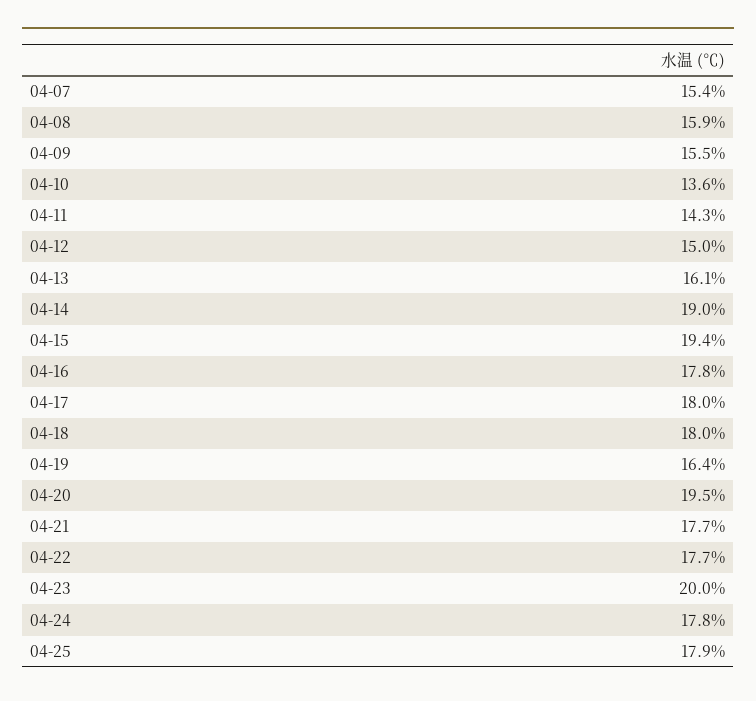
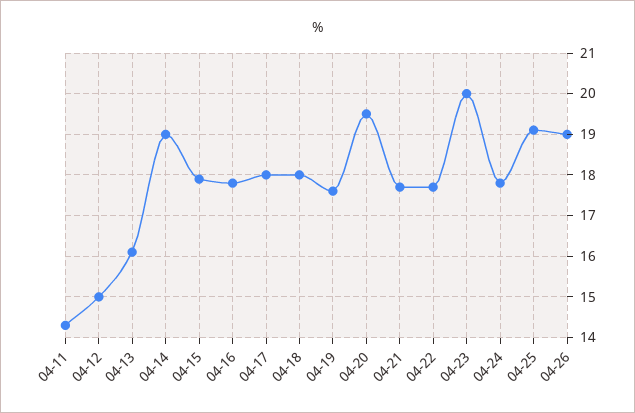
04-07: 15.4 -> none
04-08: 15.9 -> none
04-09: 15.5 -> none
04-10: 13.6 -> none
04-15: 19.4 -> 18
04-19: 16.4 -> 17.5
04-25: 17.9 -> 19
04-26: none -> 19

